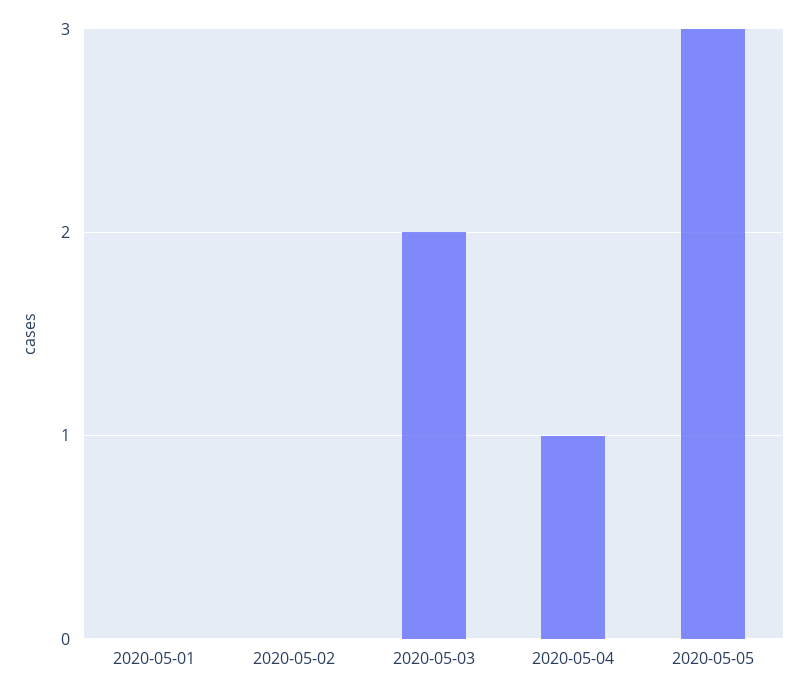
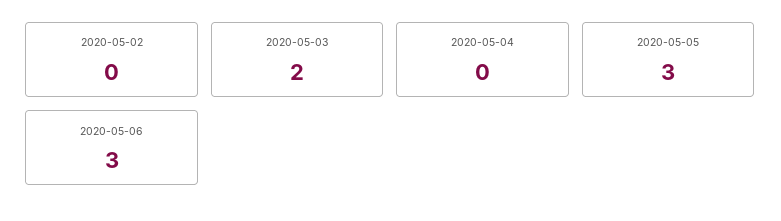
2020-05-01: 0 -> none
2020-05-04: 1 -> 0
2020-05-06: none -> 3

